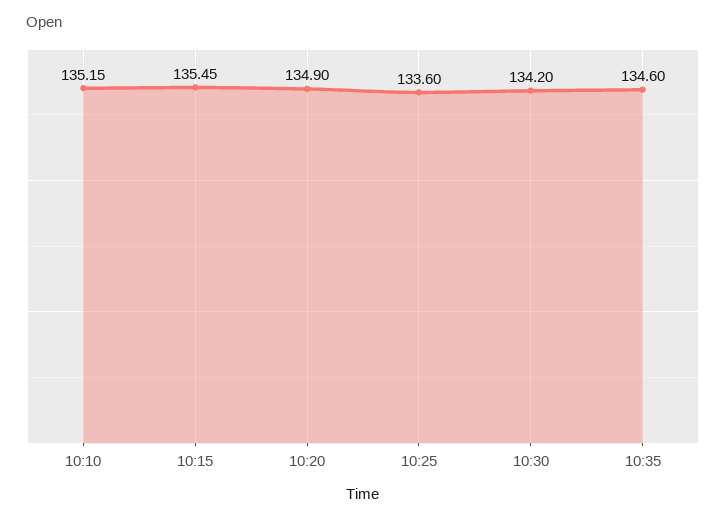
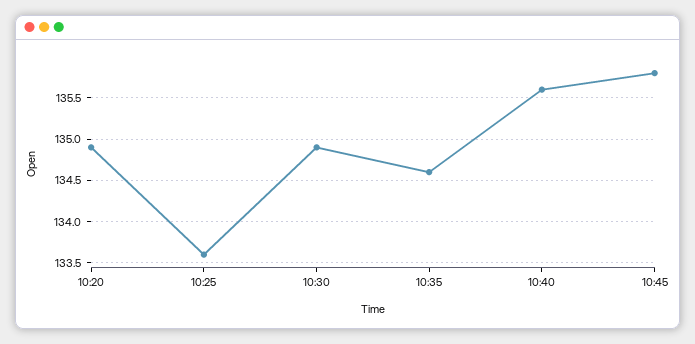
10:10: 135.15 -> none
10:15: 135.45 -> none
10:30: 134.2 -> 134.9
10:40: none -> 135.6
10:45: none -> 135.8

